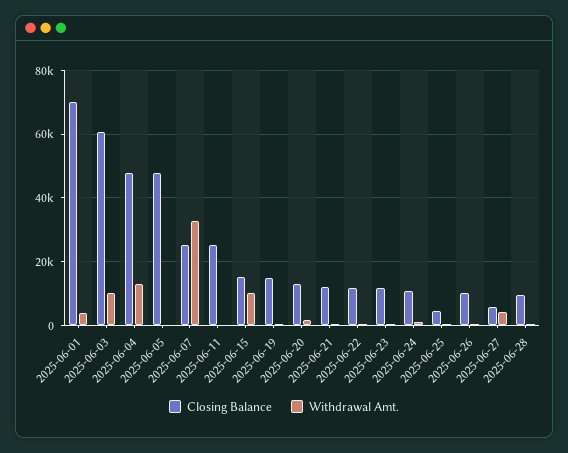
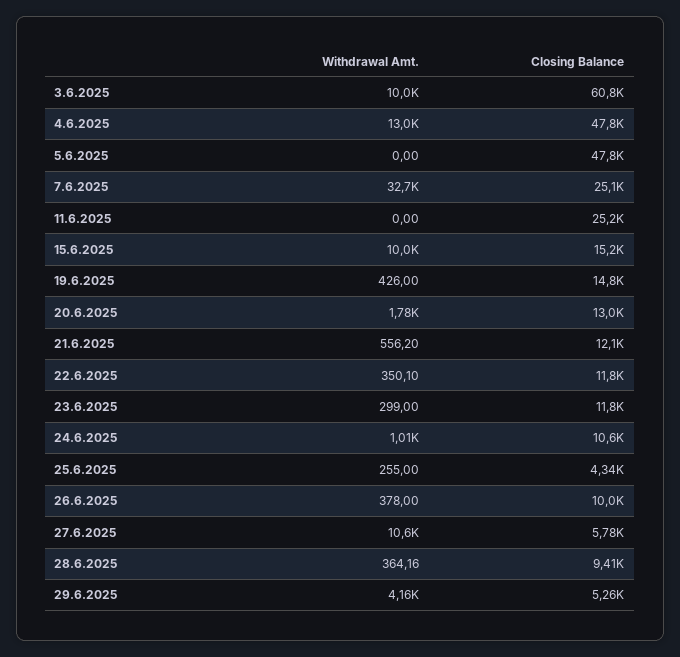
Closing Balance, 2025-06-01: 70000 -> none
Withdrawal Amt., 2025-06-01: 4000 -> none
Withdrawal Amt., 2025-06-27: 4000 -> 10600
Withdrawal Amt., 29.6.2025: none -> 4160
Closing Balance, 29.6.2025: none -> 5260

